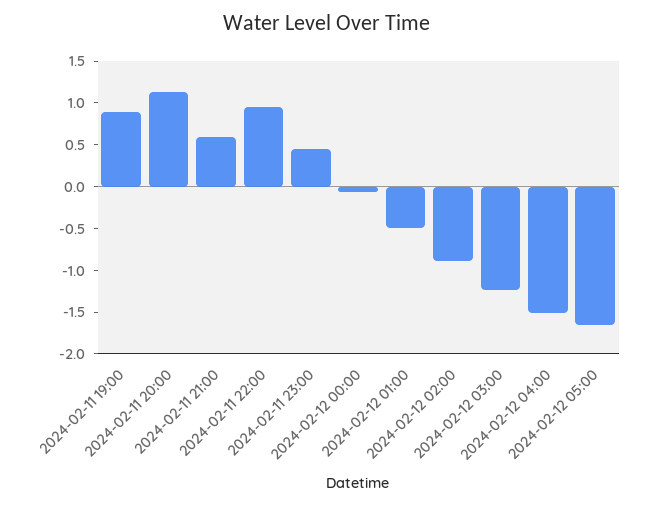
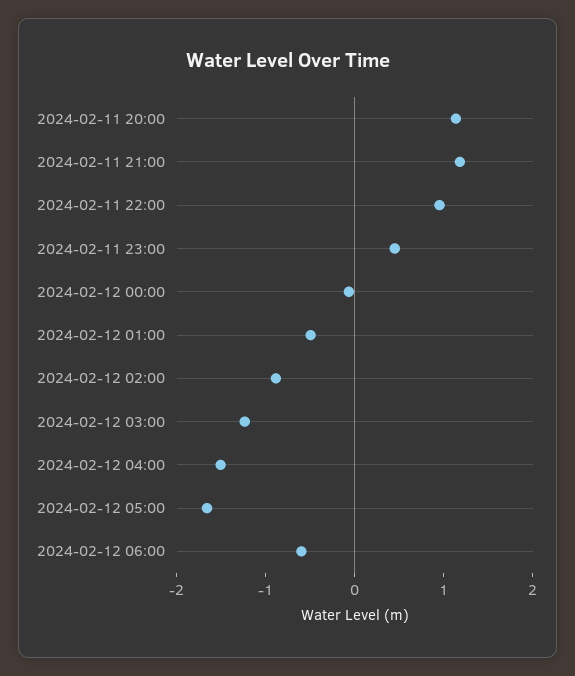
2024-02-11 19:00: 0.9 -> none
2024-02-11 21:00: 0.6 -> 1.2
2024-02-12 06:00: none -> -0.6

